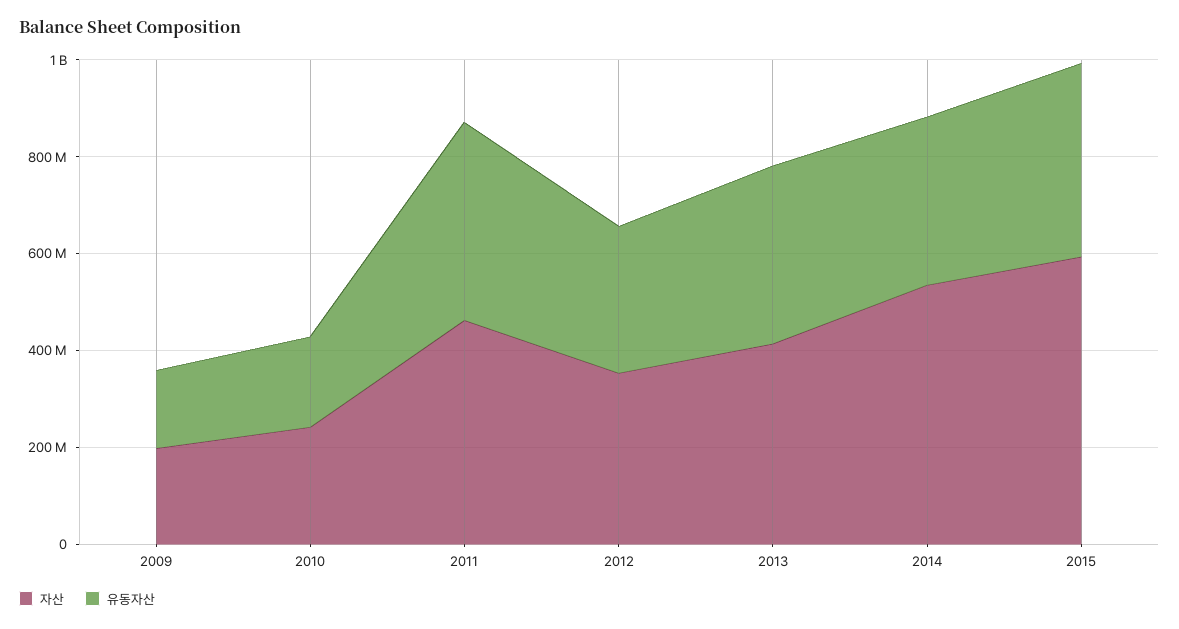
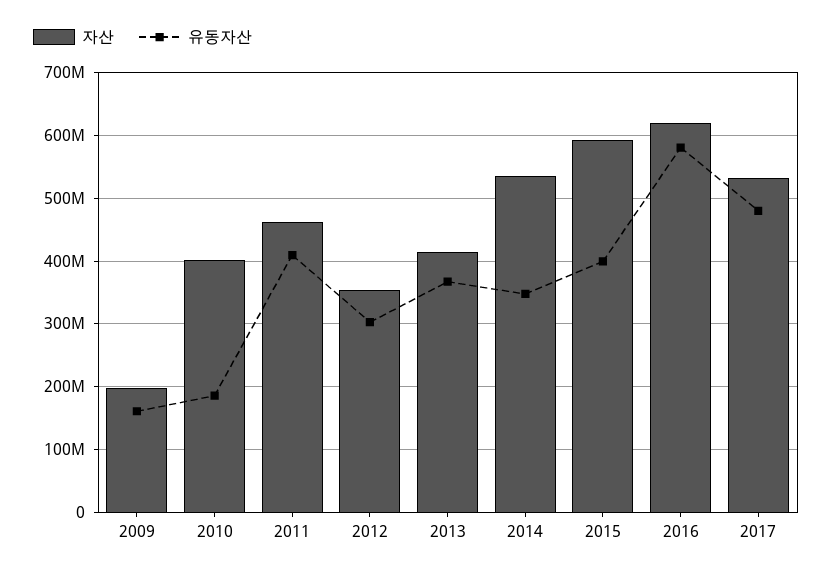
자산, 2010: 250000000 -> 400000000
자산, 2016: none -> 620000000
유동자산, 2016: none -> 580000000
자산, 2017: none -> 530000000
유동자산, 2017: none -> 480000000

